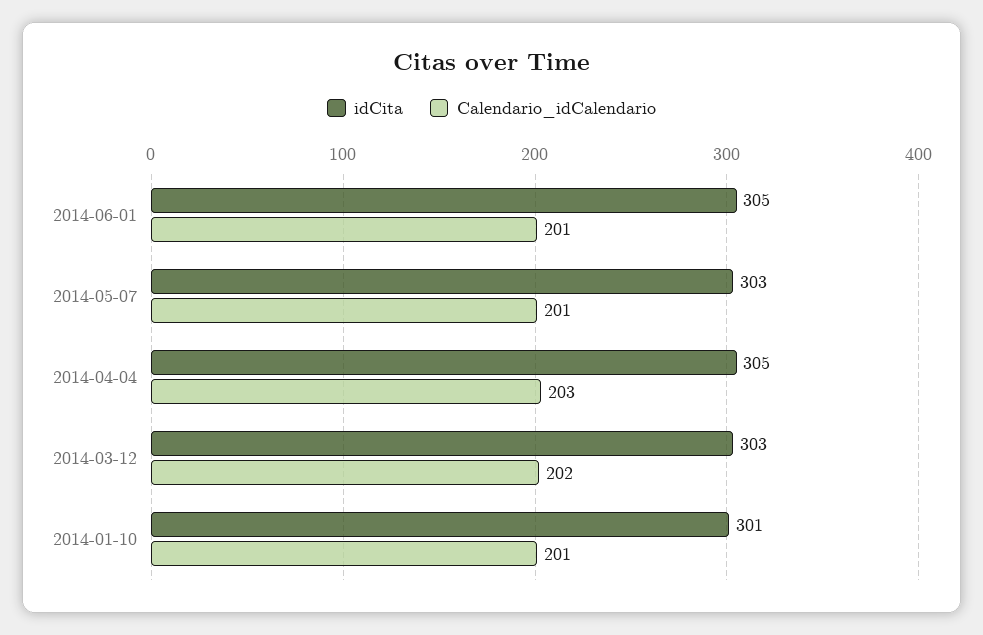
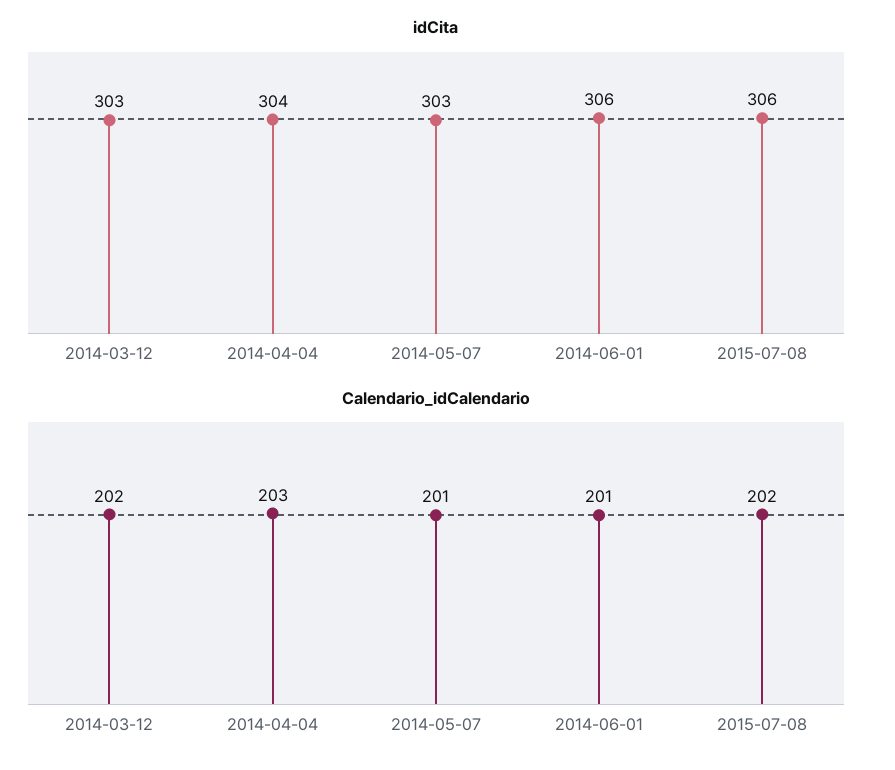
idCita, 2014-06-01: 305 -> 306
idCita, 2014-04-04: 305 -> 304
idCita, 2014-01-10: 301 -> none
Calendario_idCalendario, 2014-01-10: 201 -> none
idCita, 2015-07-08: none -> 306
Calendario_idCalendario, 2015-07-08: none -> 202

